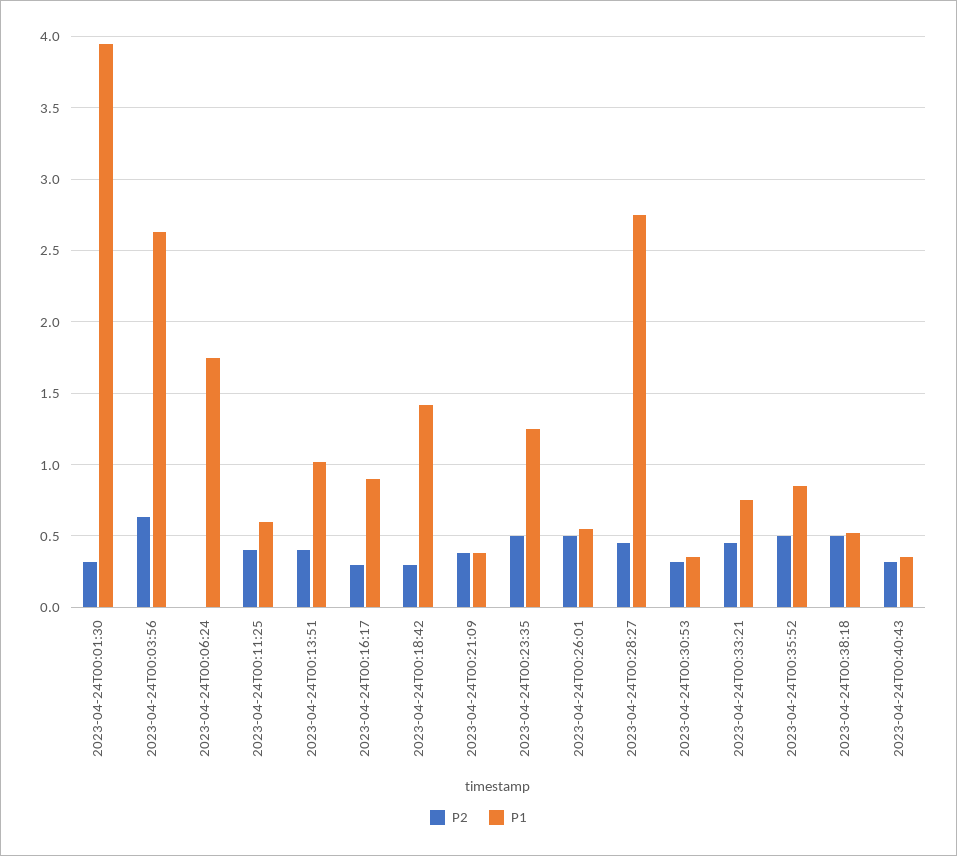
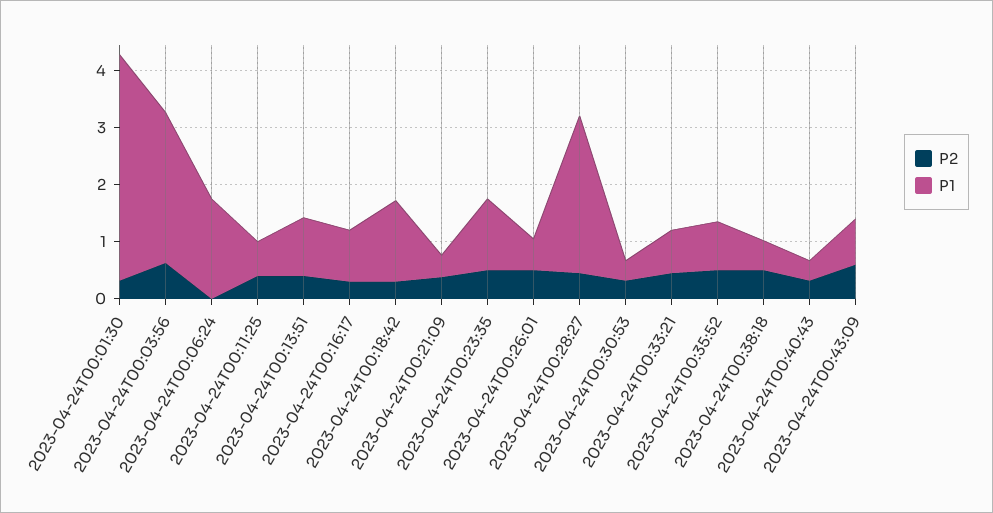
P2, 2023-04-24T00:43:09: none -> 0.6
P1, 2023-04-24T00:43:09: none -> 0.8

